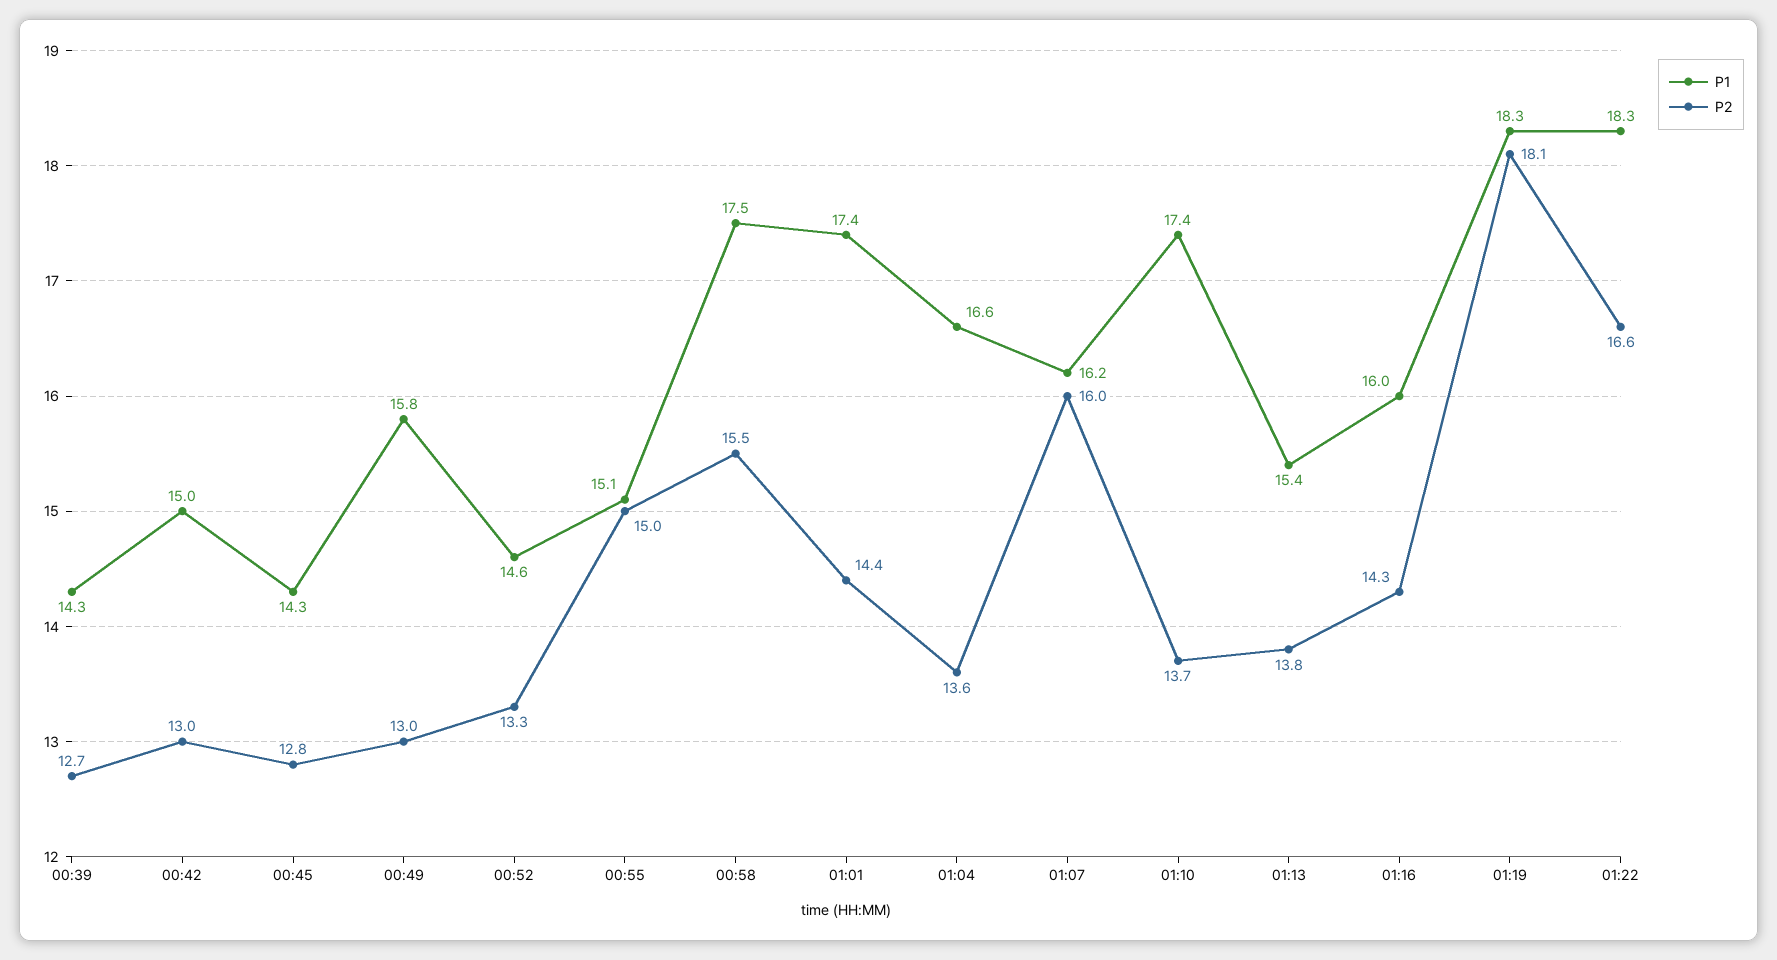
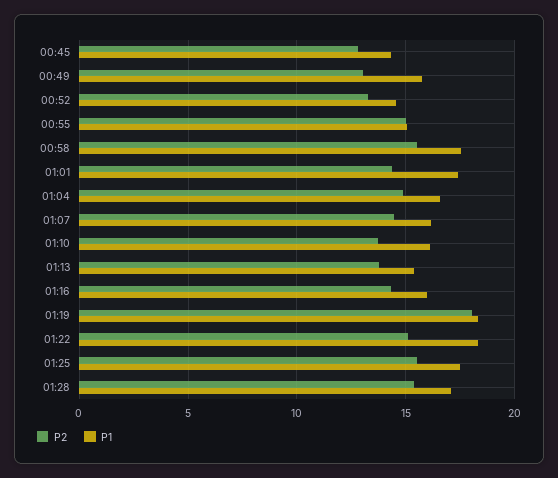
P1, 00:39: 14.3 -> none
P2, 00:39: 12.7 -> none
P1, 00:42: 15 -> none
P2, 00:42: 13 -> none
P2, 01:04: 13.6 -> 15
P2, 01:07: 16 -> 14.5
P1, 01:10: 17.4 -> 16
P2, 01:22: 16.6 -> 15
P2, 01:25: none -> 15.5
P1, 01:25: none -> 17.5
P2, 01:28: none -> 15.5
P1, 01:28: none -> 17

